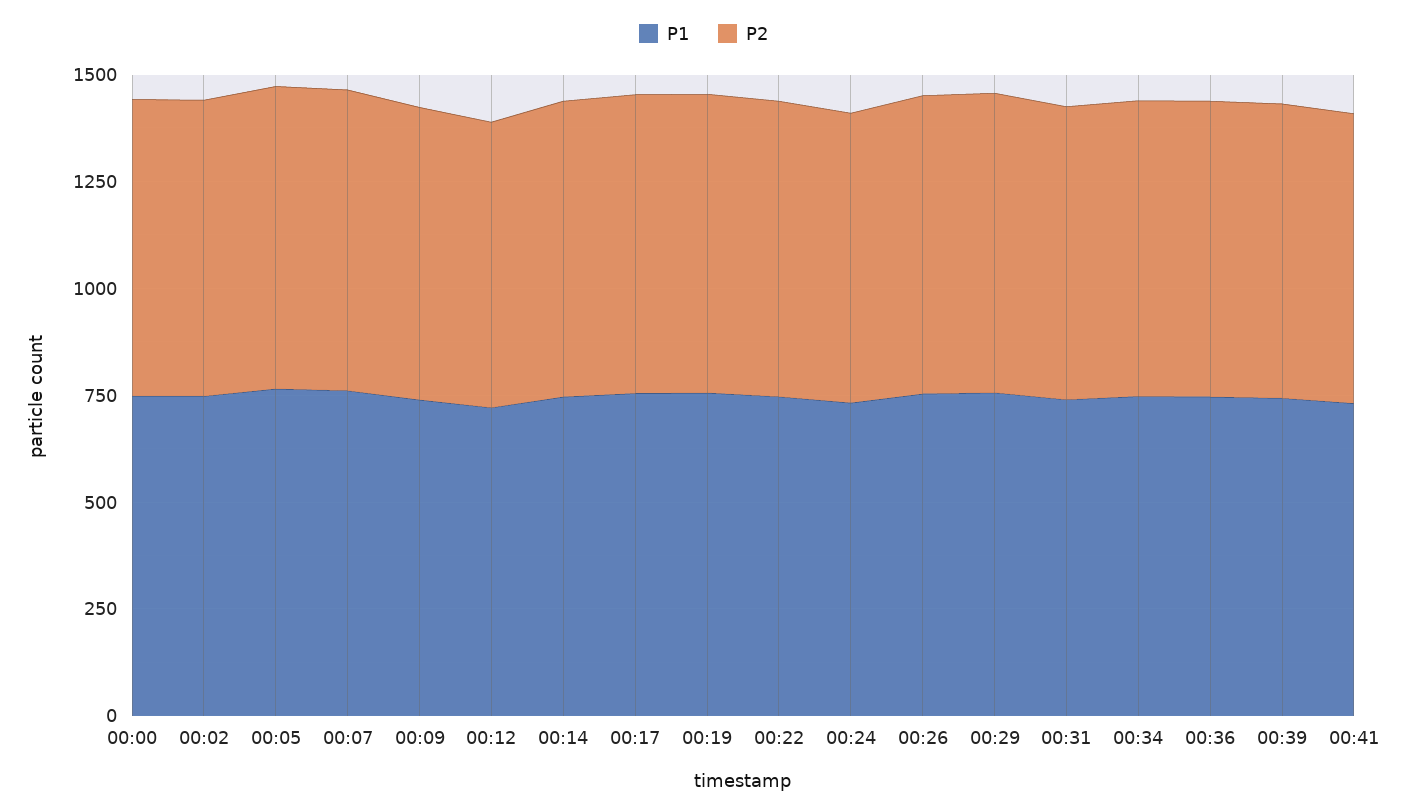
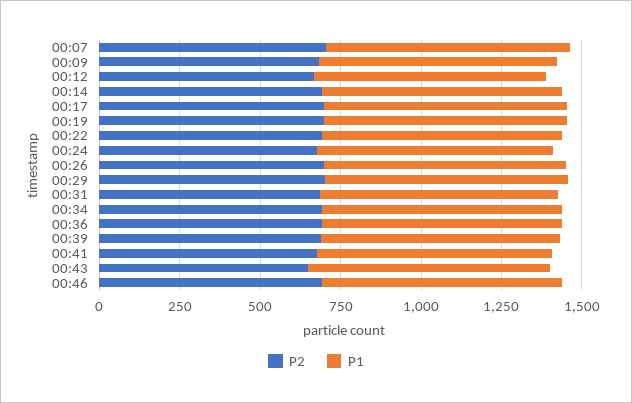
P1, 00:00: 750 -> none
P2, 00:00: 700 -> none
P1, 00:02: 750 -> none
P2, 00:02: 700 -> none
P1, 00:05: 750 -> none
P2, 00:05: 700 -> none
P2, 00:43: none -> 650
P1, 00:43: none -> 750
P2, 00:46: none -> 700
P1, 00:46: none -> 750

